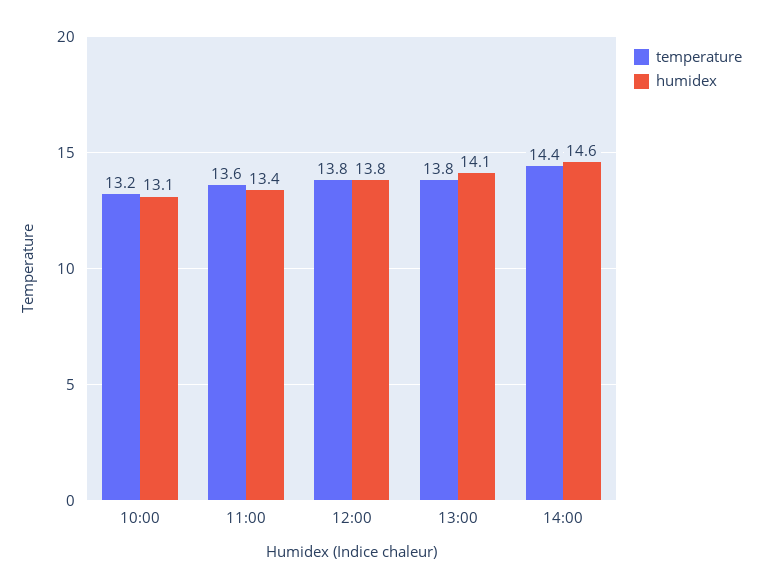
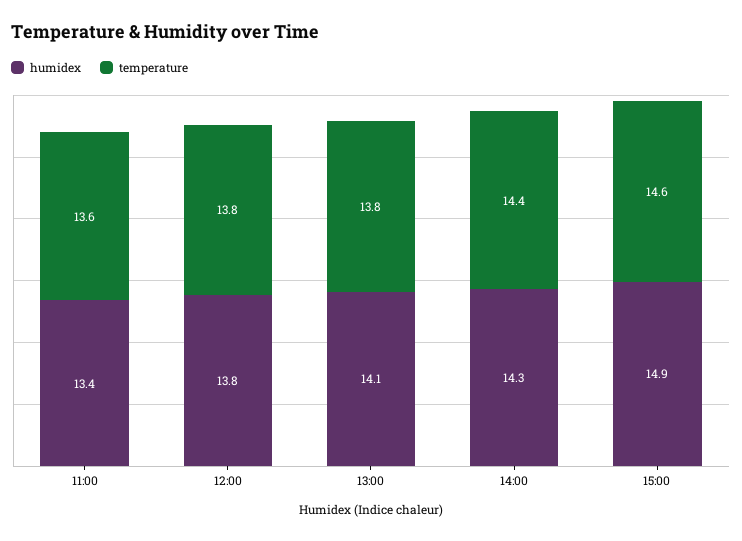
temperature, 10:00: 13.2 -> none
humidex, 10:00: 13.1 -> none
humidex, 14:00: 14.6 -> 14.3
humidex, 15:00: none -> 14.9
temperature, 15:00: none -> 14.6

